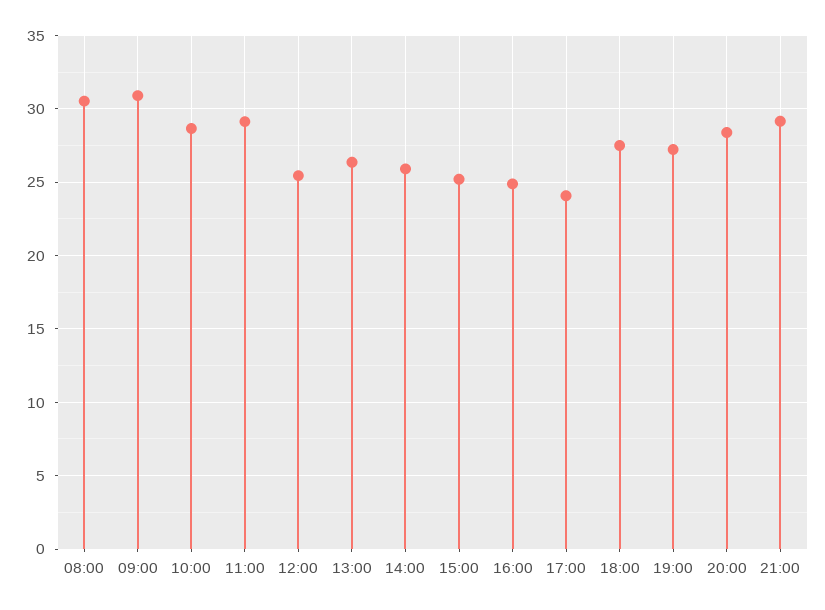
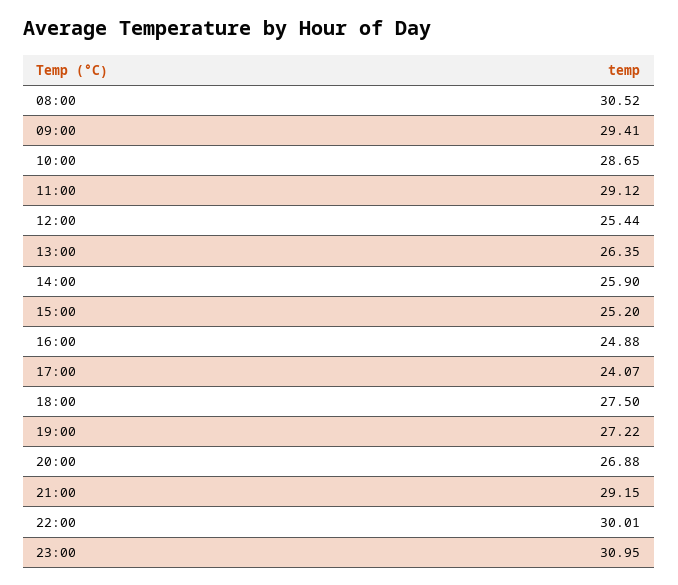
09:00: 31 -> 29.41
20:00: 28.5 -> 26.88
22:00: none -> 30.01
23:00: none -> 30.95

